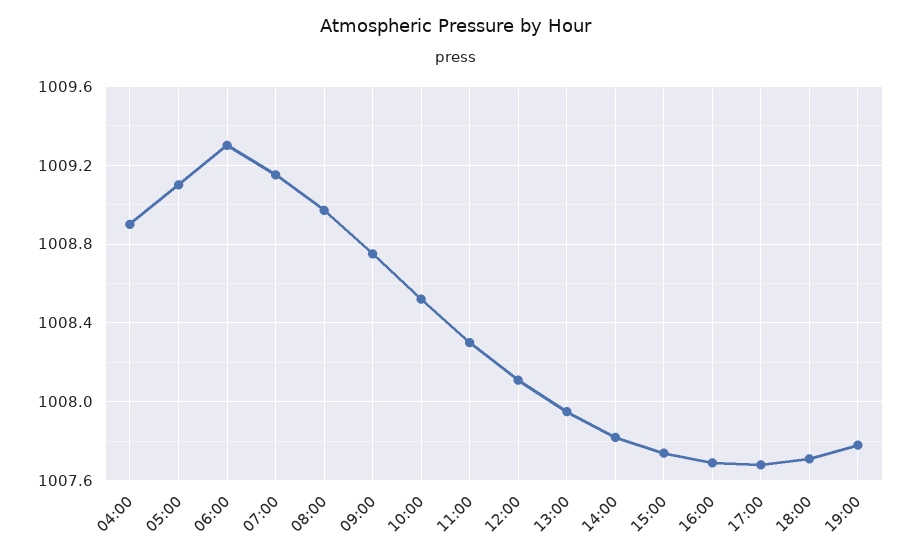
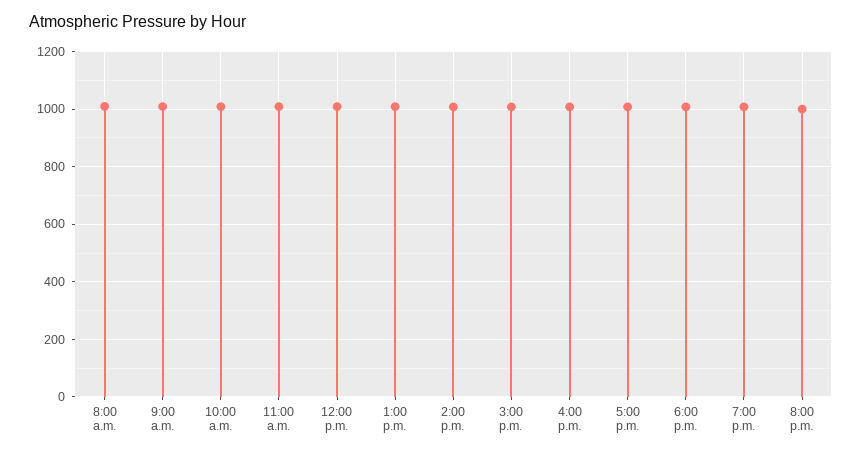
04:00: 1008.9 -> none
05:00: 1009.1 -> none
06:00: 1009.3 -> none
07:00: 1009.15 -> none
8:00 p.m.: none -> 1000

